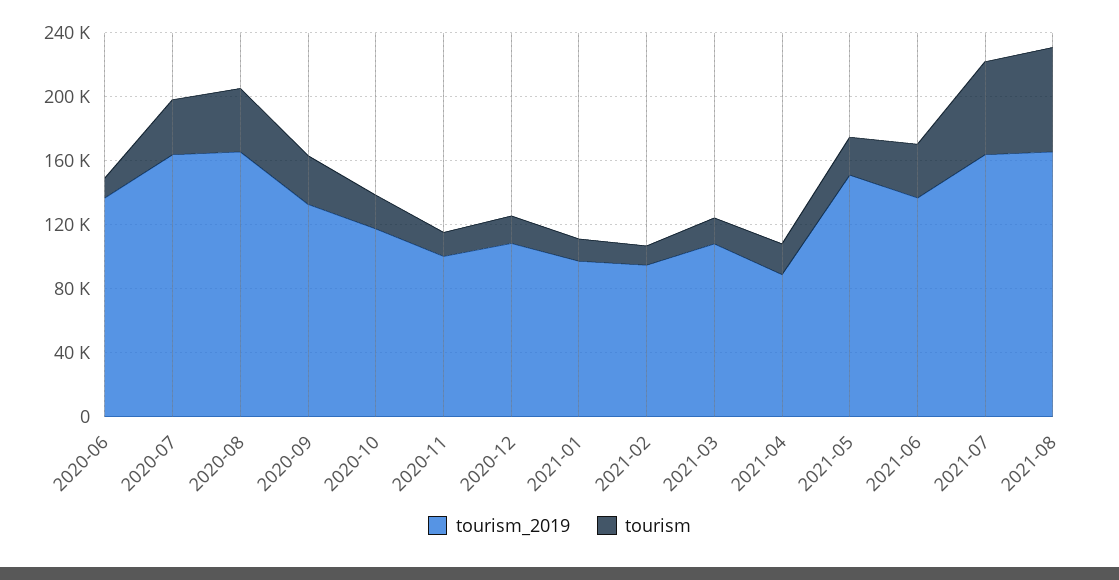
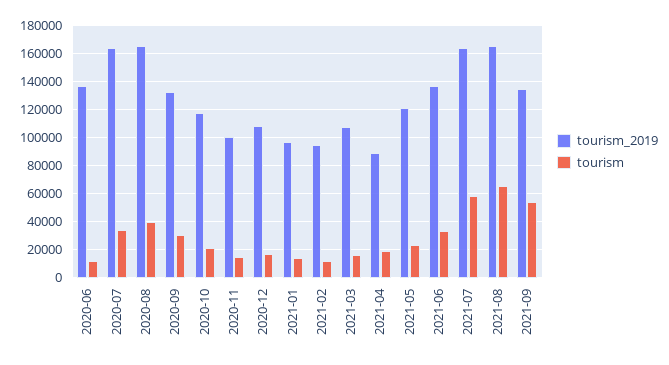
tourism_2019, 2021-05: 150000 -> 120000
tourism_2019, 2021-09: none -> 135000
tourism, 2021-09: none -> 55000

